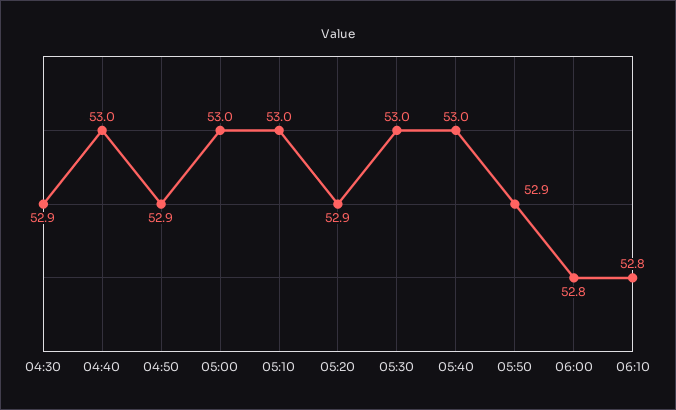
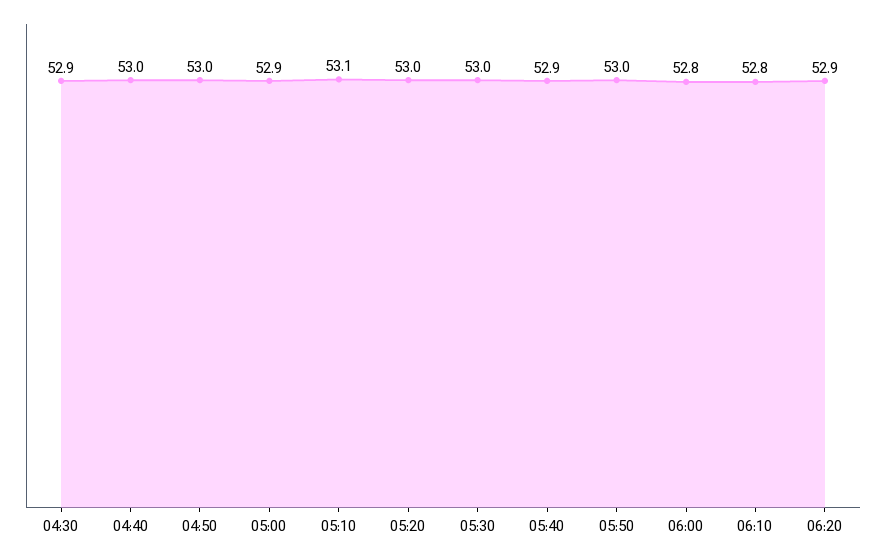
04:50: 52.9 -> 53
05:00: 53 -> 52.9
05:10: 53 -> 53.1
05:20: 52.9 -> 53
05:40: 53 -> 52.9
05:50: 52.9 -> 53
06:20: none -> 52.9

